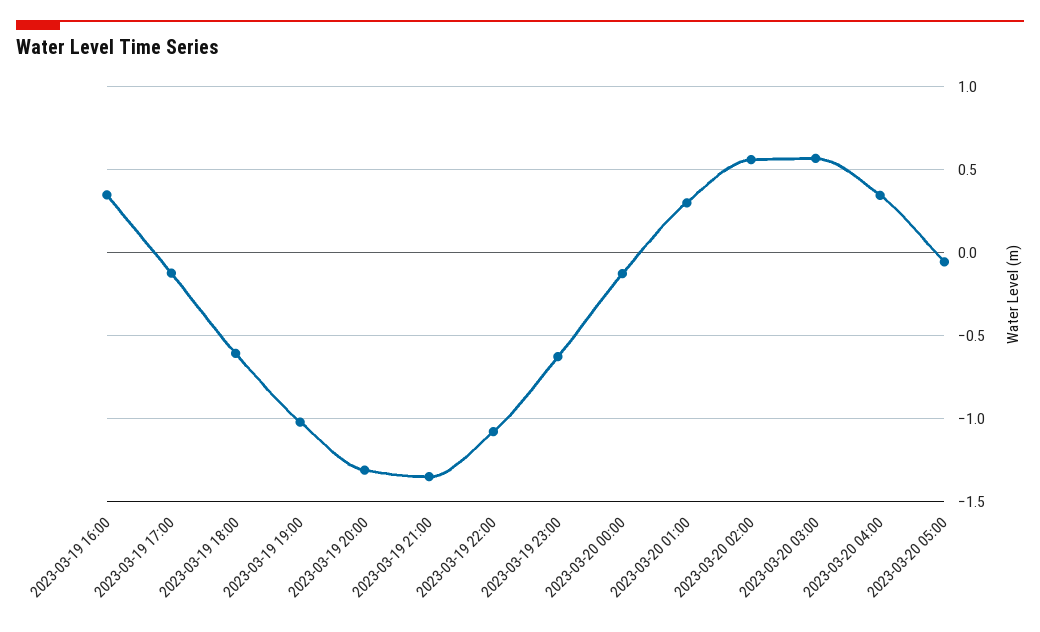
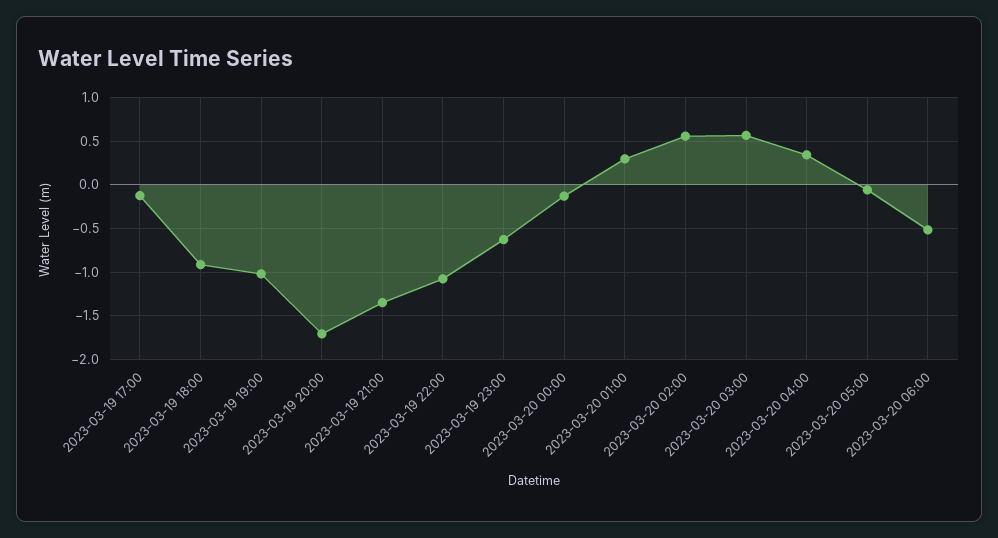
2023-03-19 16:00: 0.35 -> none
2023-03-19 18:00: -0.6 -> -0.9
2023-03-19 20:00: -1.3 -> -1.7
2023-03-20 06:00: none -> -0.5

